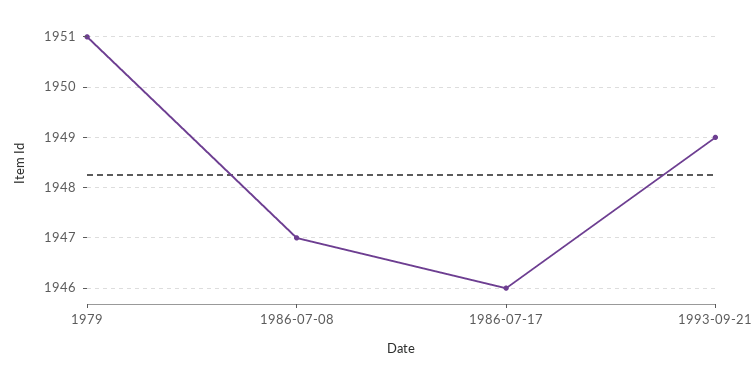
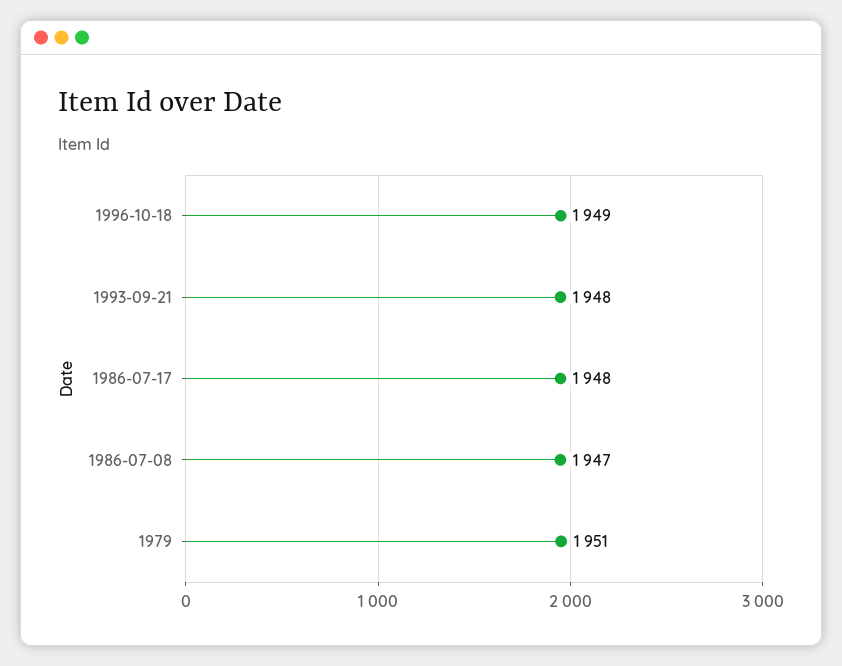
1986-07-17: 1946 -> 1948
1993-09-21: 1949 -> 1948
1996-10-18: none -> 1949

